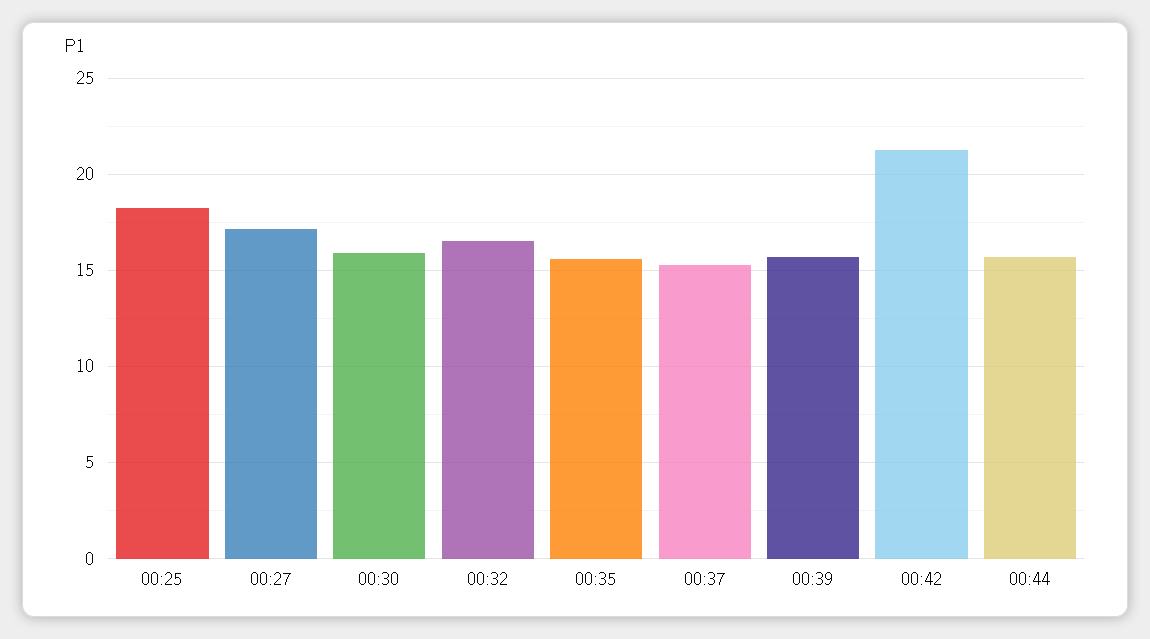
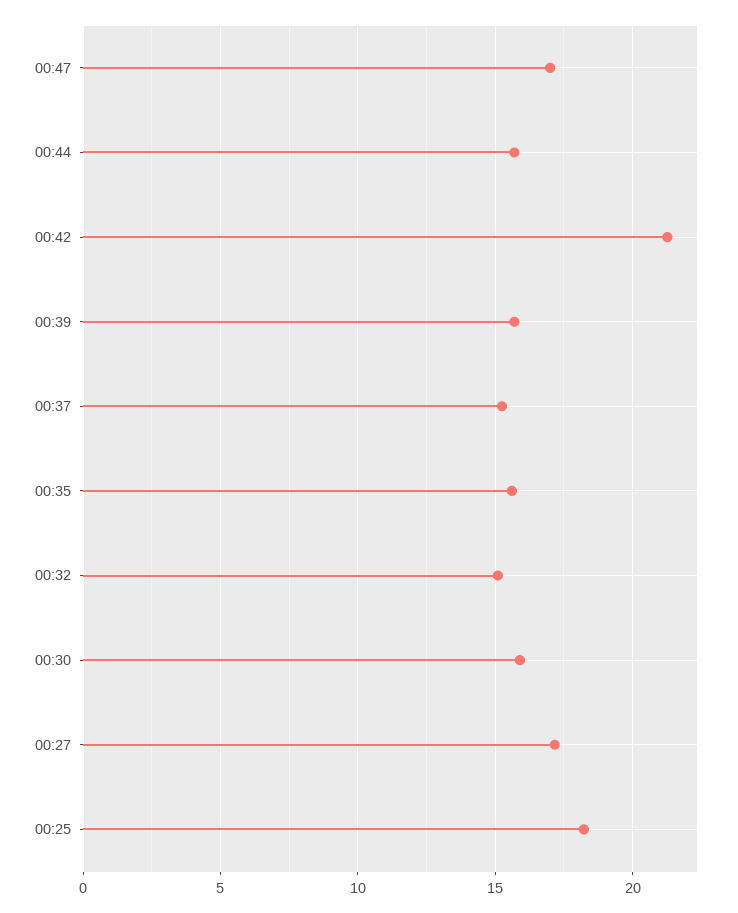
00:32: 16.5 -> 15
00:47: none -> 17

